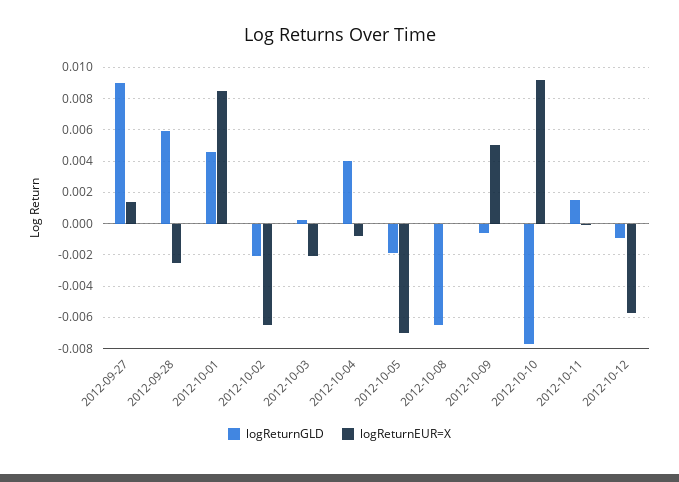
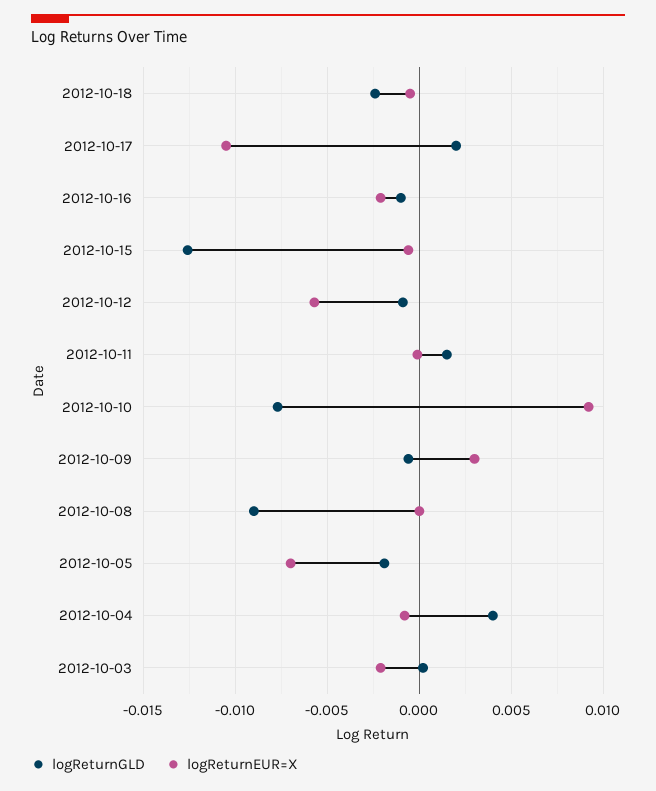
logReturnGLD, 2012-09-27: 0.009 -> none
logReturnEUR=X, 2012-09-27: 0.0015 -> none
logReturnGLD, 2012-09-28: 0.006 -> none
logReturnEUR=X, 2012-09-28: -0.0025 -> none
logReturnGLD, 2012-10-01: 0.0045 -> none
logReturnEUR=X, 2012-10-01: 0.0085 -> none
logReturnGLD, 2012-10-02: -0.002 -> none
logReturnEUR=X, 2012-10-02: -0.0065 -> none
logReturnGLD, 2012-10-08: -0.0065 -> -0.009
logReturnEUR=X, 2012-10-09: 0.005 -> 0.003
logReturnGLD, 2012-10-18: none -> -0.0025
logReturnEUR=X, 2012-10-18: none -> -0.0005
logReturnGLD, 2012-10-17: none -> 0.002
logReturnEUR=X, 2012-10-17: none -> -0.0105
logReturnGLD, 2012-10-16: none -> -0.001
logReturnEUR=X, 2012-10-16: none -> -0.002
logReturnGLD, 2012-10-15: none -> -0.0125
logReturnEUR=X, 2012-10-15: none -> -0.0005

